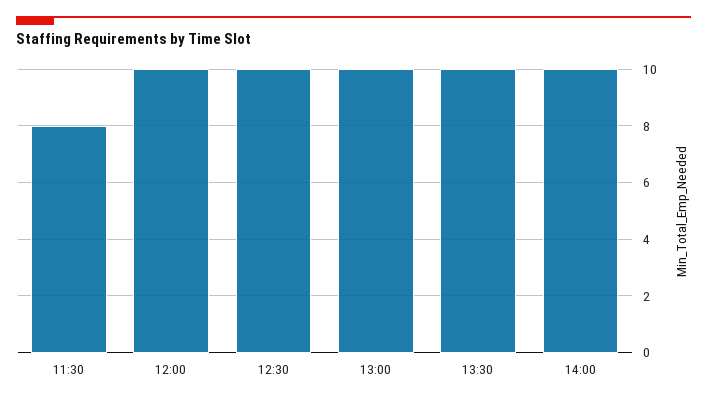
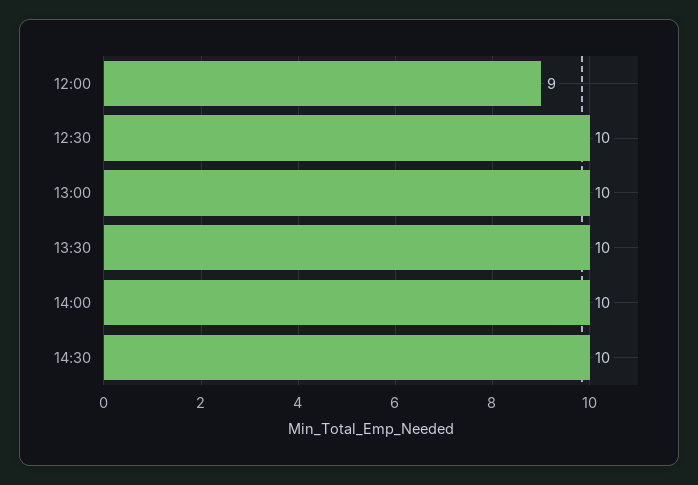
11:30: 8 -> none
12:00: 10 -> 9
14:30: none -> 10

